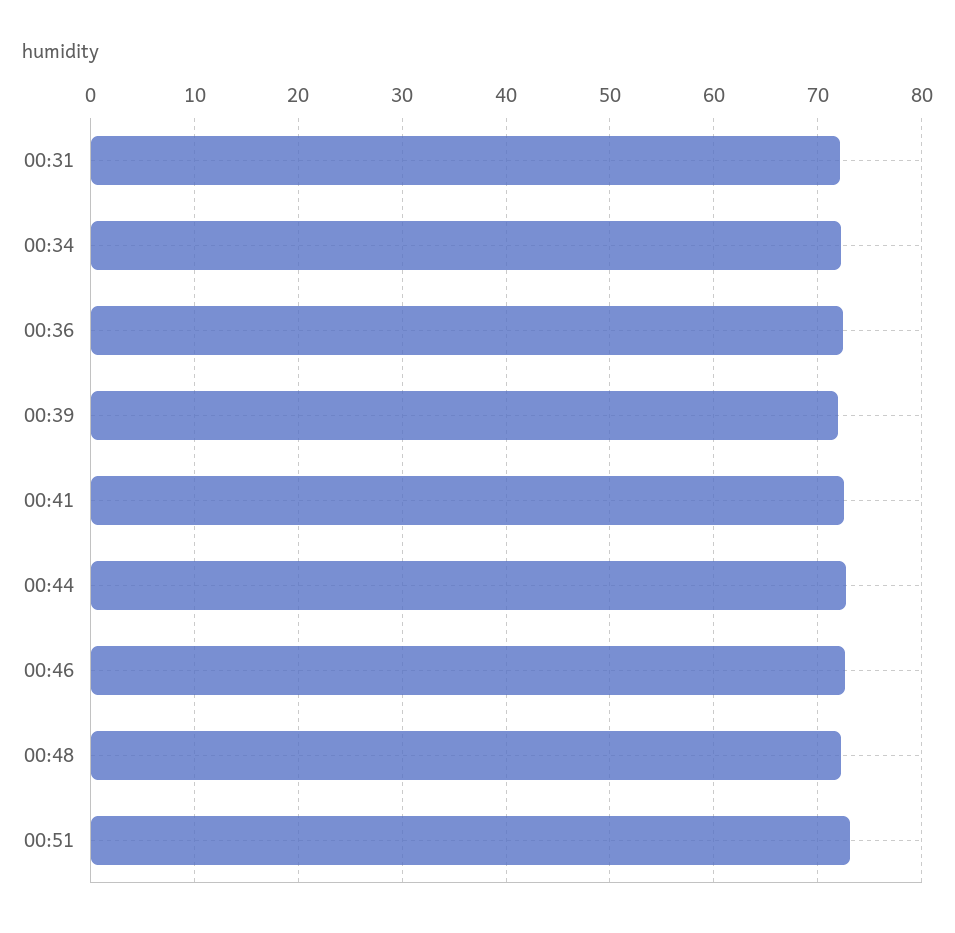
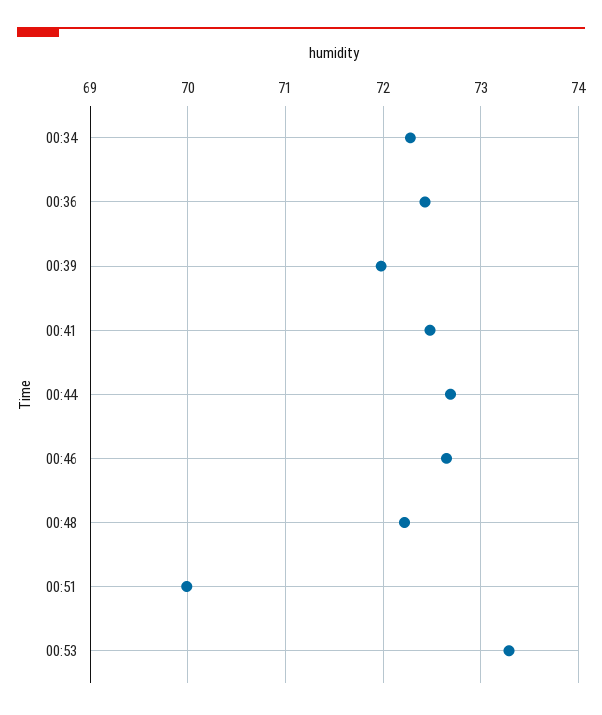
00:31: 72 -> none
00:51: 73 -> 70
00:53: none -> 73.3

